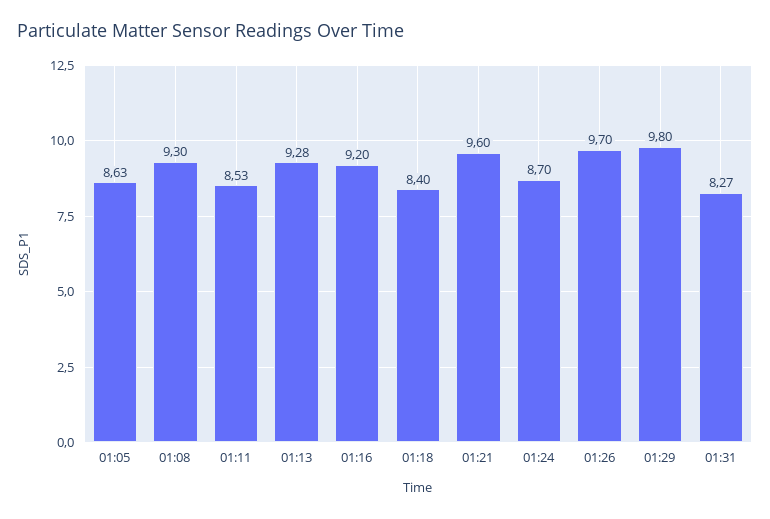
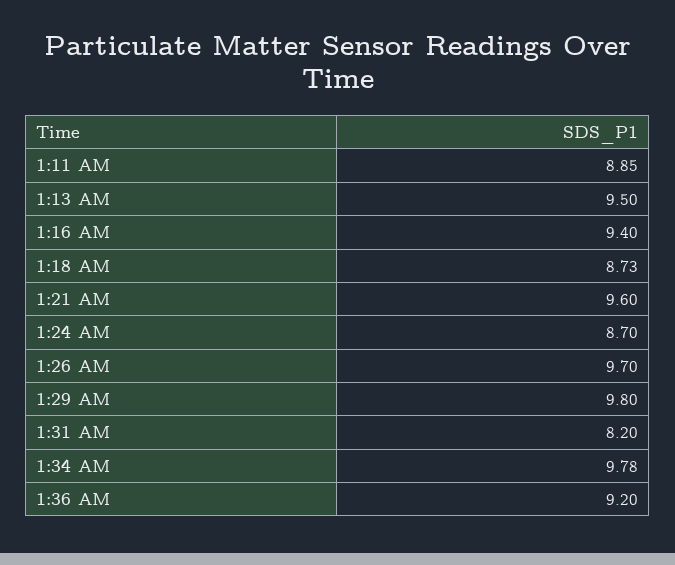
01:05: 8.63 -> none
01:08: 9.3 -> none
01:11: 8.53 -> 8.85
01:13: 9.28 -> 9.5
01:16: 9.2 -> 9.4
01:18: 8.4 -> 8.73
01:31: 8.27 -> 8.2
1:34 AM: none -> 9.78
1:36 AM: none -> 9.2

